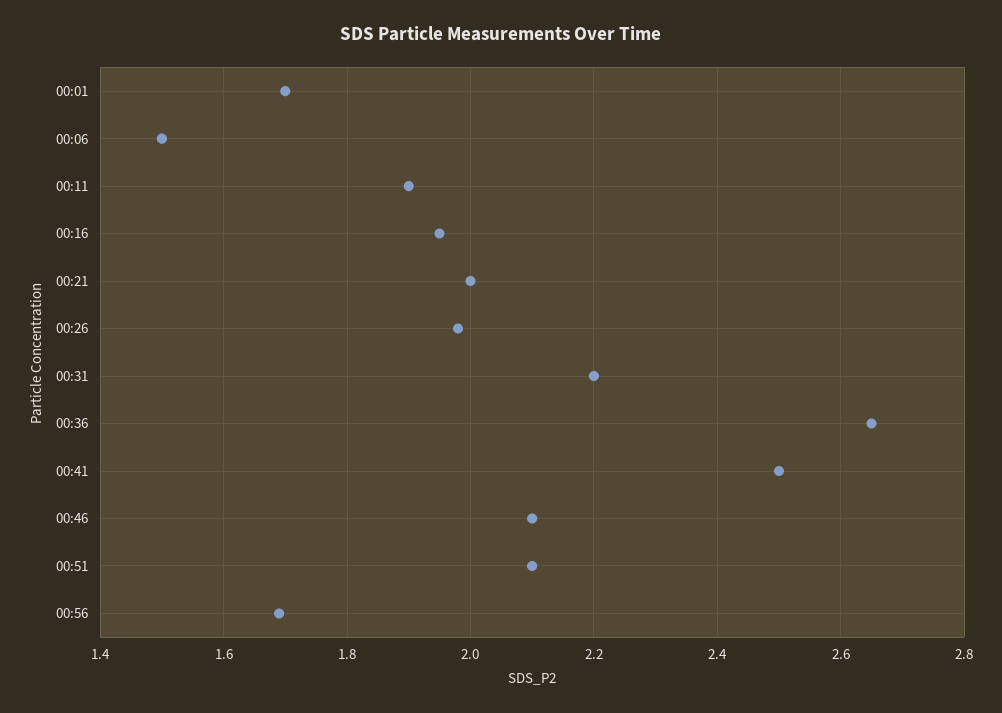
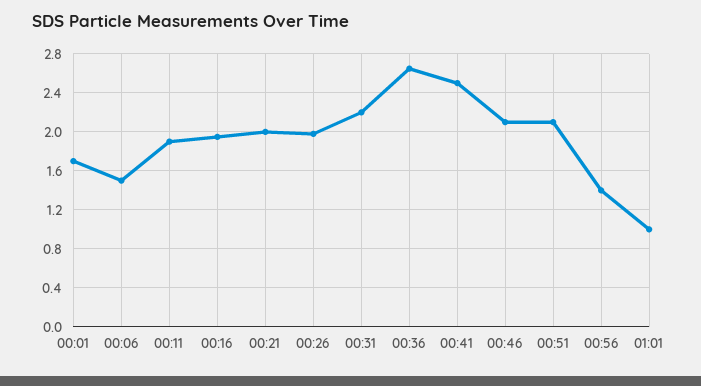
00:56: 1.7 -> 1.4
01:01: none -> 1

